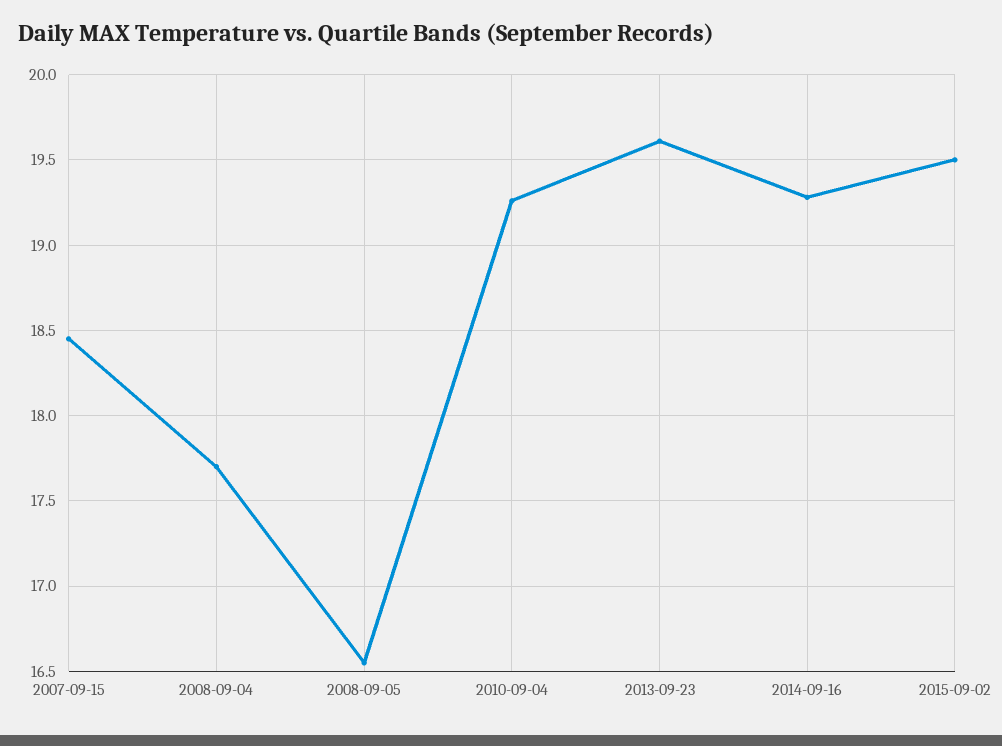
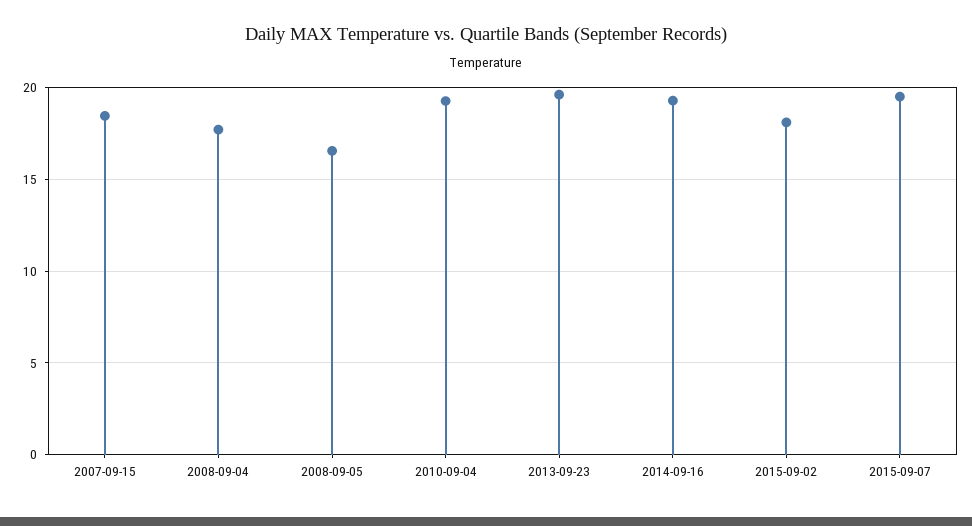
2015-09-02: 19.5 -> 18
2015-09-07: none -> 19.5

